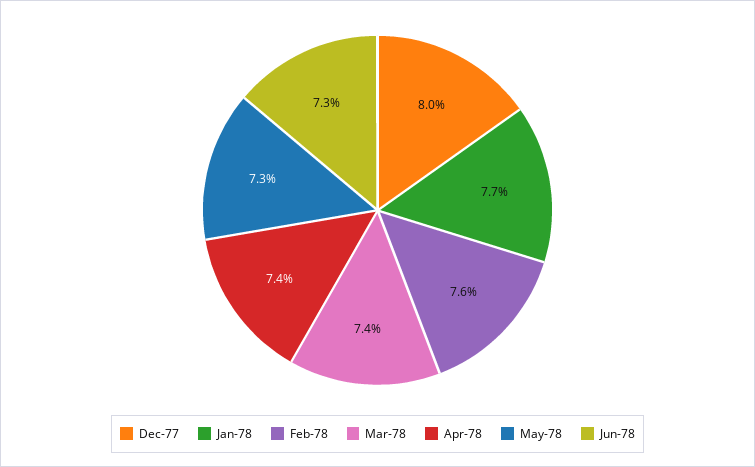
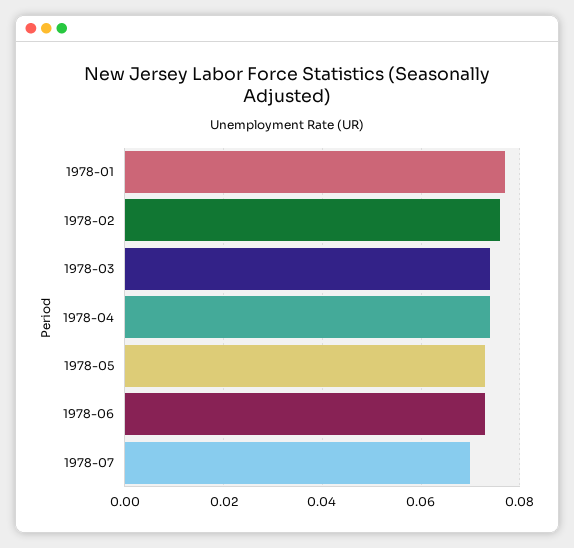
Dec-77: 0.08 -> none
1978-07: none -> 0.07

